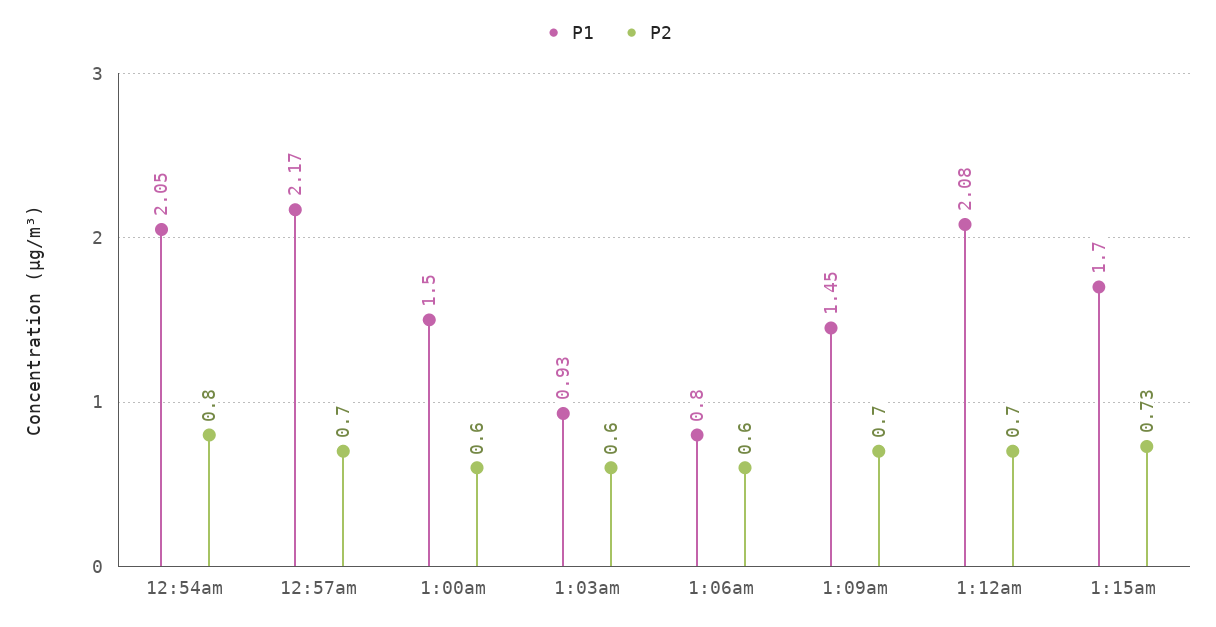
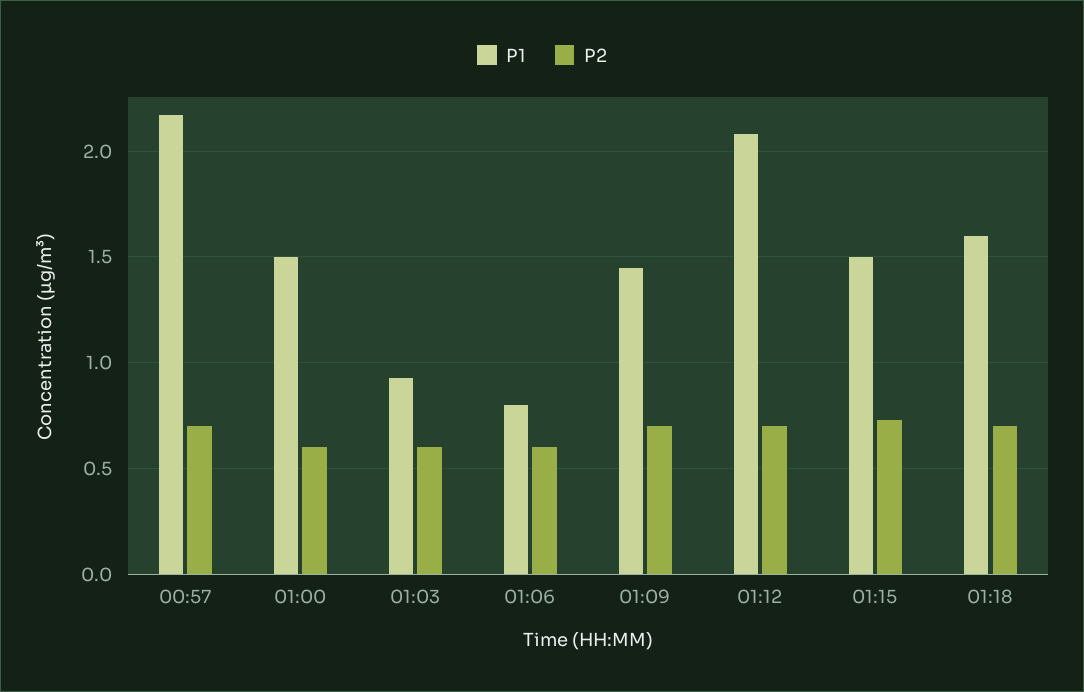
P1, 12:54am: 2.05 -> none
P2, 12:54am: 0.8 -> none
P1, 1:15am: 1.7 -> 1.5
P1, 01:18: none -> 1.6
P2, 01:18: none -> 0.7

